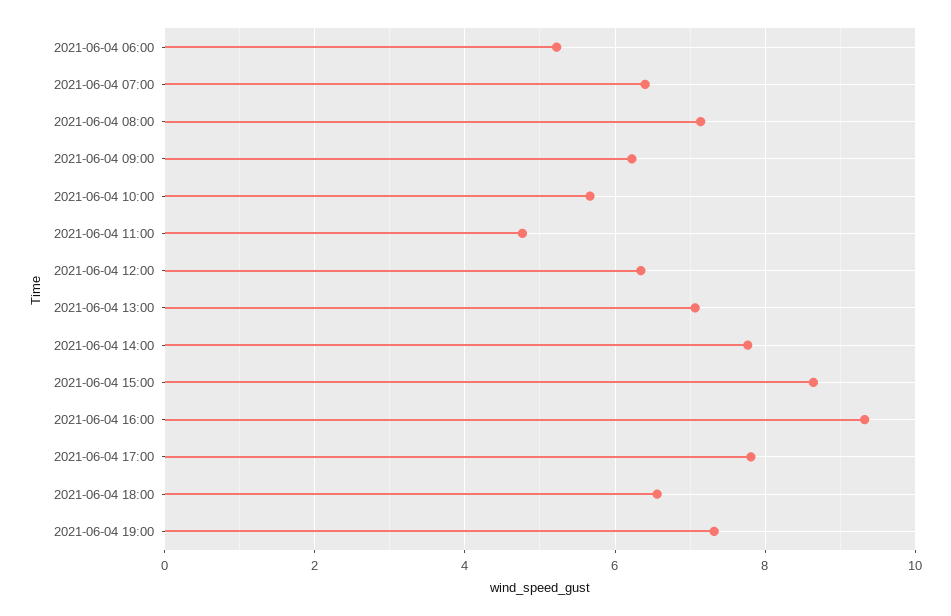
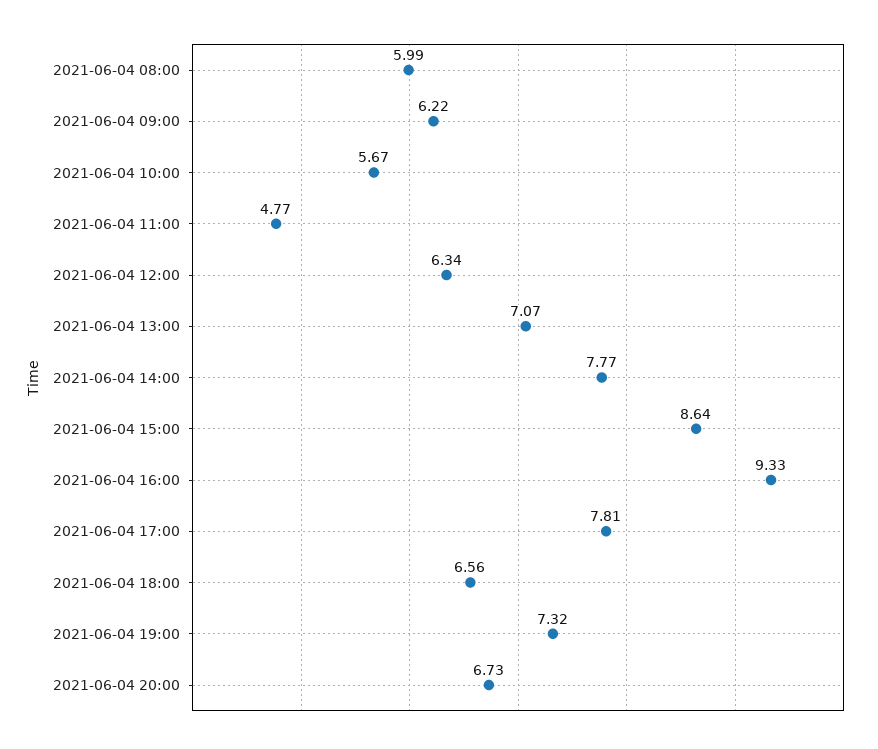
2021-06-04 06:00: 5.2 -> none
2021-06-04 07:00: 6.4 -> none
2021-06-04 08:00: 7.2 -> 5.99
2021-06-04 20:00: none -> 6.73

